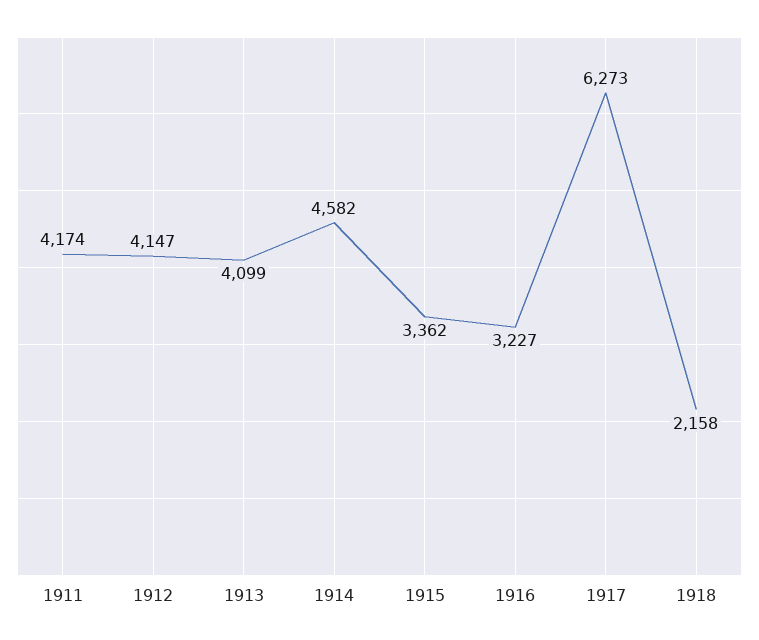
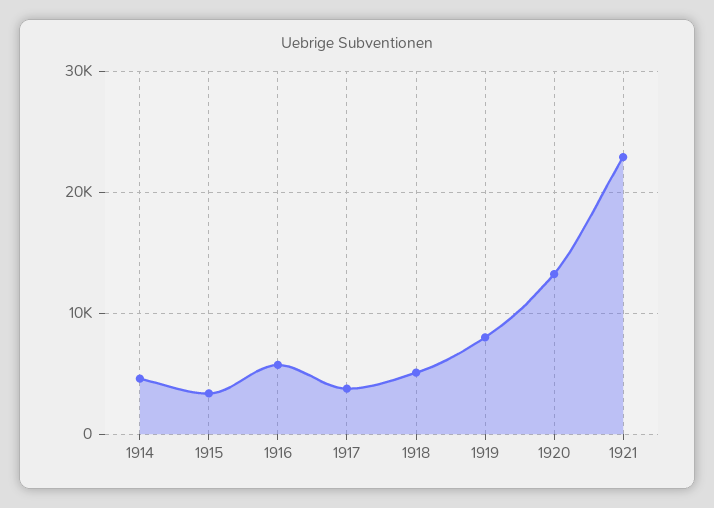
1911: 4174 -> none
1912: 4147 -> none
1913: 4099 -> none
1916: 3227 -> 6000
1917: 6273 -> 4000
1918: 2158 -> 5000
1919: none -> 8000
1920: none -> 13000
1921: none -> 23000

